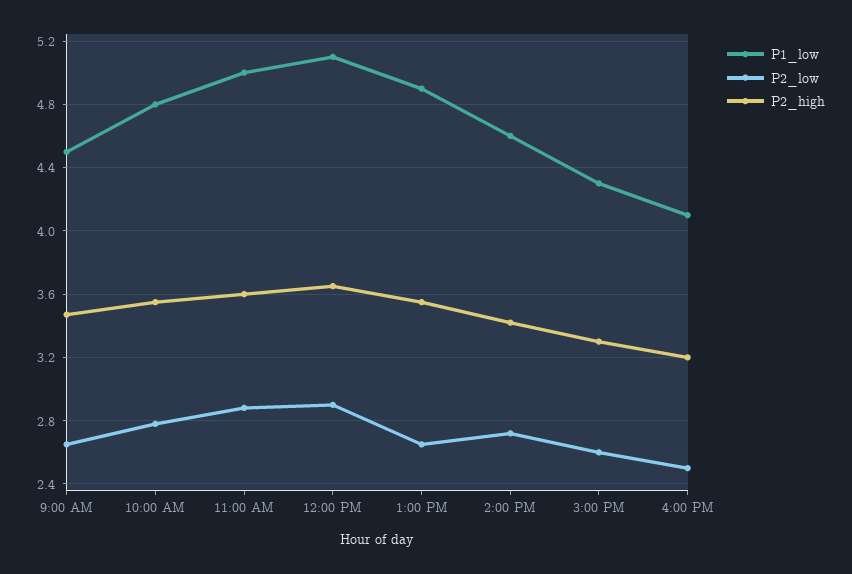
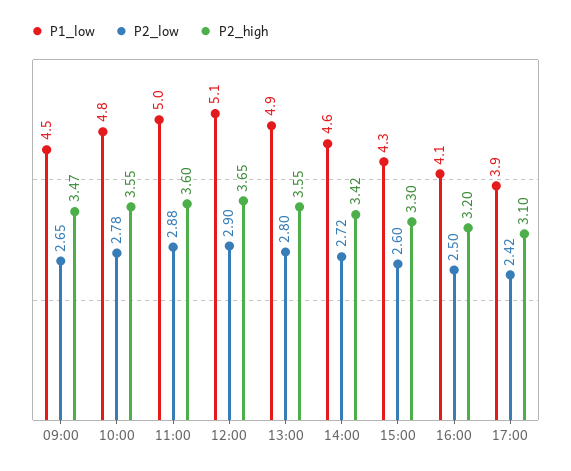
P2_low, 1:00 PM: 2.65 -> 2.8
P1_low, 17:00: none -> 3.9
P2_low, 17:00: none -> 2.42
P2_high, 17:00: none -> 3.1

